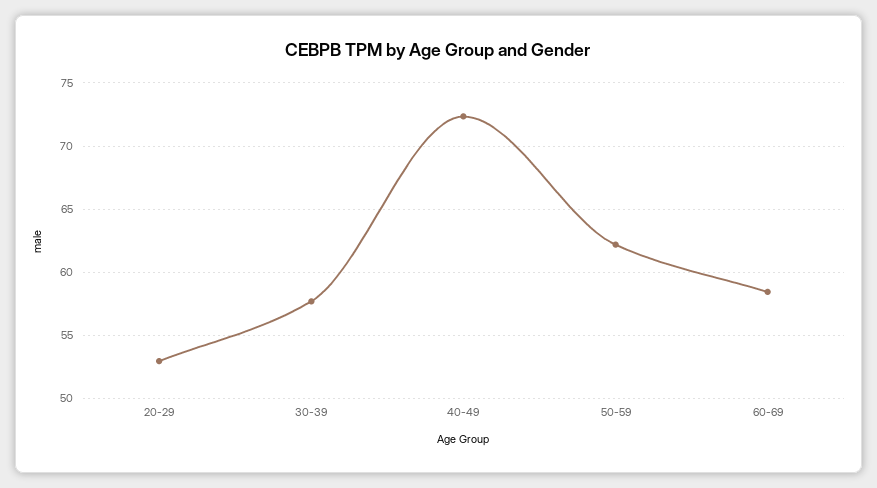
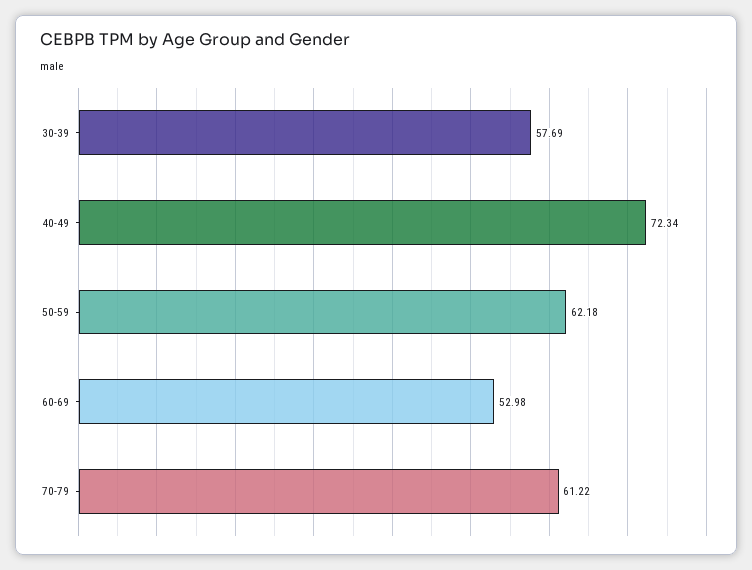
20-29: 53 -> none
60-69: 58.5 -> 52.98
70-79: none -> 61.22

